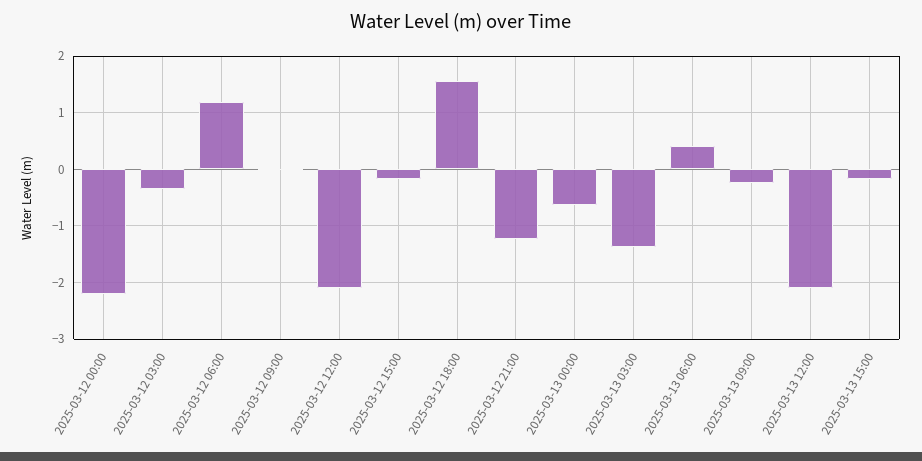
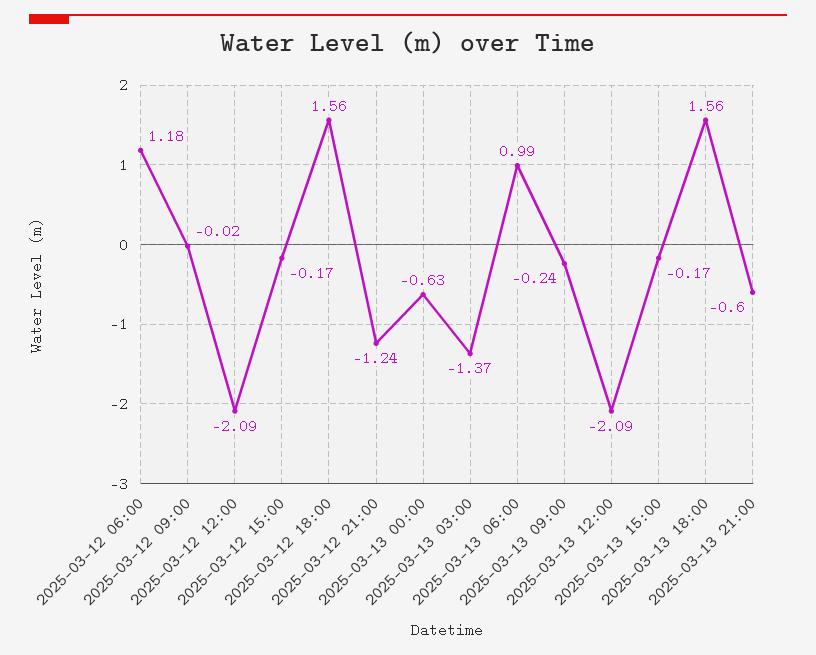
2025-03-12 00:00: -2.2 -> none
2025-03-12 03:00: -0.4 -> none
2025-03-13 06:00: 0.4 -> 0.99
2025-03-13 18:00: none -> 1.56
2025-03-13 21:00: none -> -0.6

